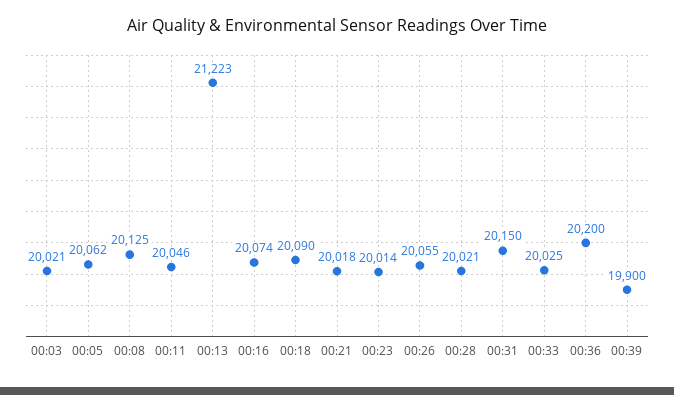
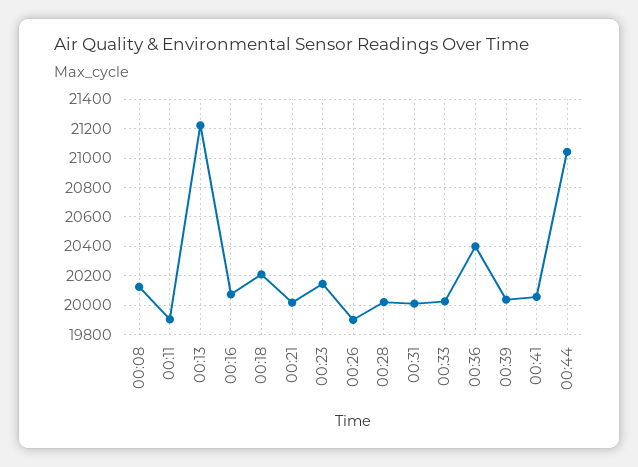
00:03: 20021 -> none
00:05: 20062 -> none
00:11: 20046 -> 19900
00:18: 20090 -> 20200
00:23: 20014 -> 20150
00:26: 20055 -> 19900
00:31: 20150 -> 20000
00:36: 20200 -> 20400
00:39: 19900 -> 20050
00:41: none -> 20050
00:44: none -> 21050

